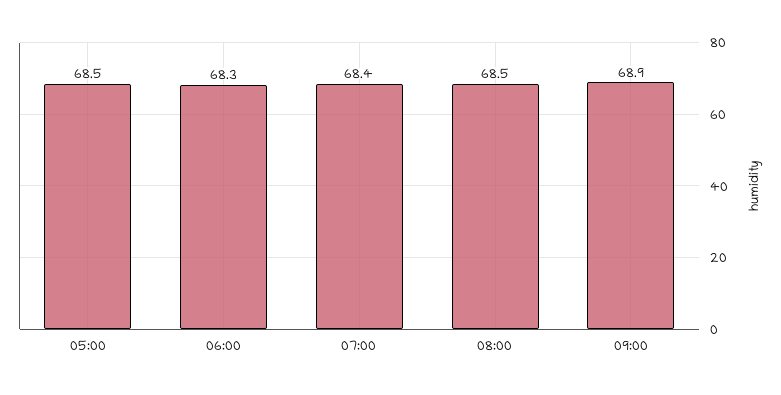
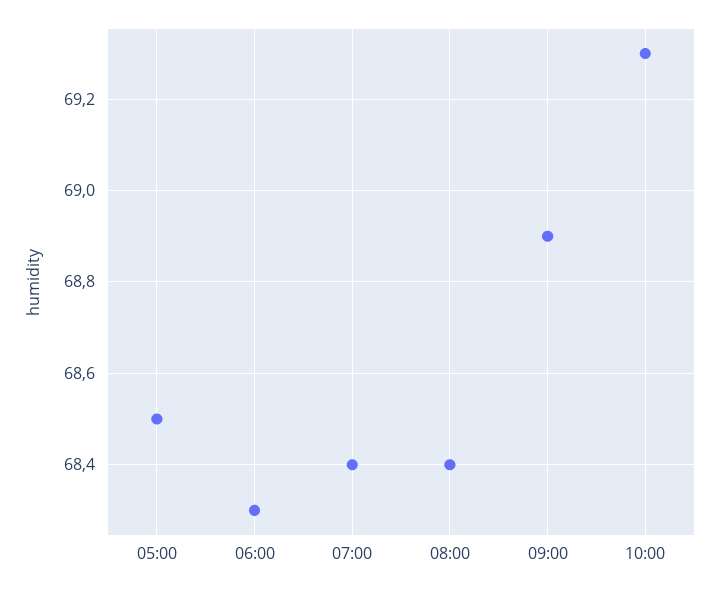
08:00: 68.5 -> 68.4
10:00: none -> 69.3

